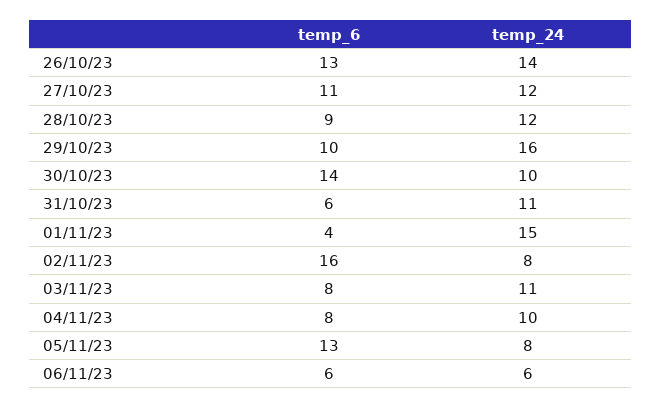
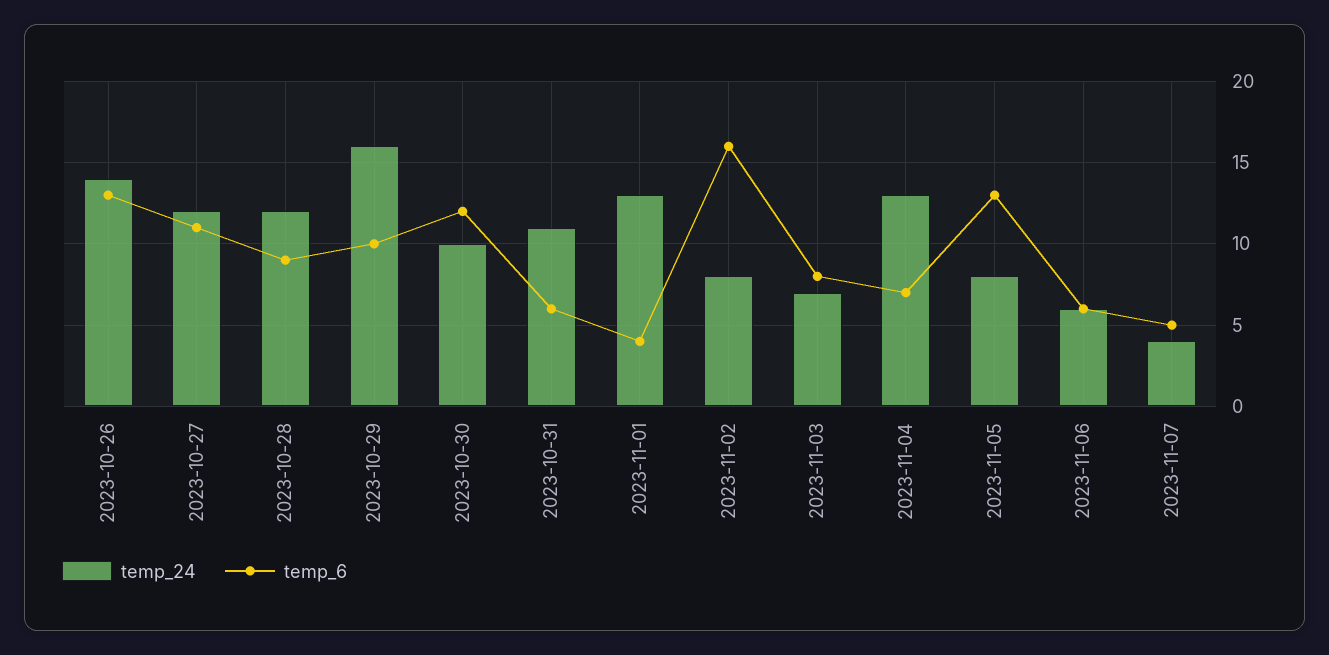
temp_6, 30/10/23: 14 -> 12
temp_24, 01/11/23: 15 -> 13
temp_24, 03/11/23: 11 -> 7
temp_6, 04/11/23: 8 -> 7
temp_24, 04/11/23: 10 -> 13
temp_24, 2023-11-07: none -> 4
temp_6, 2023-11-07: none -> 5

